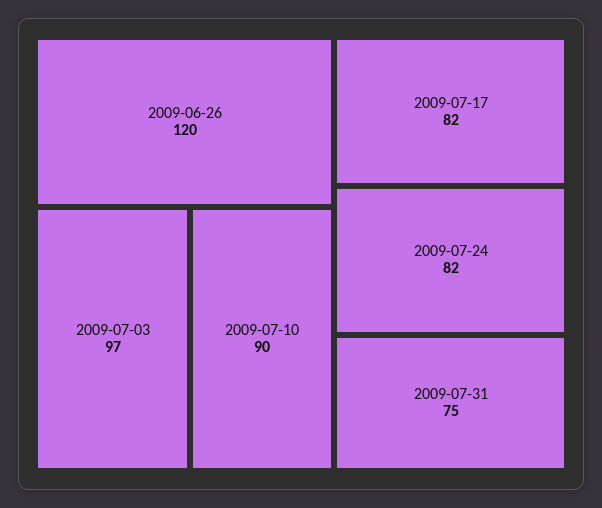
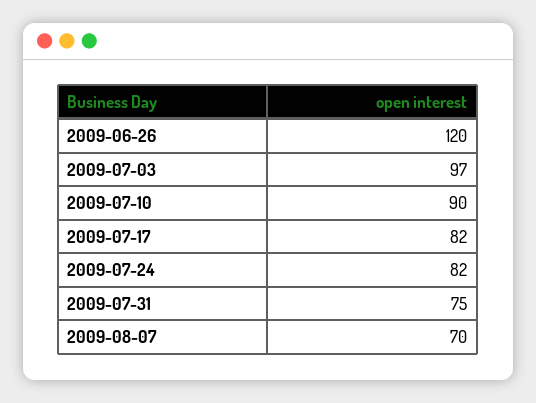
2009-08-07: none -> 70

